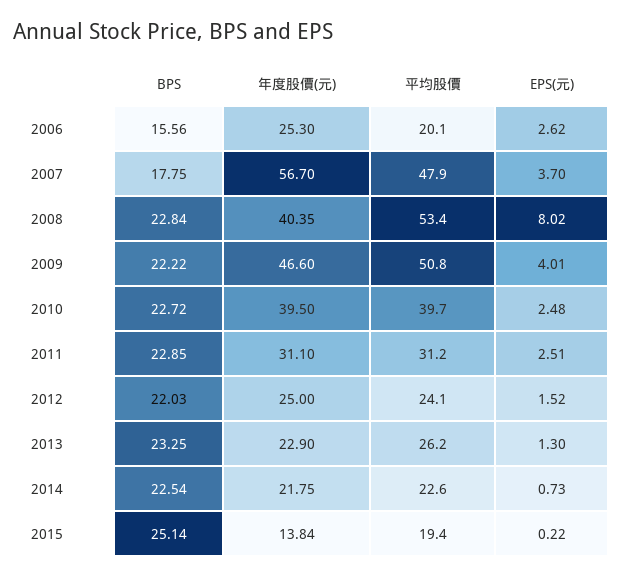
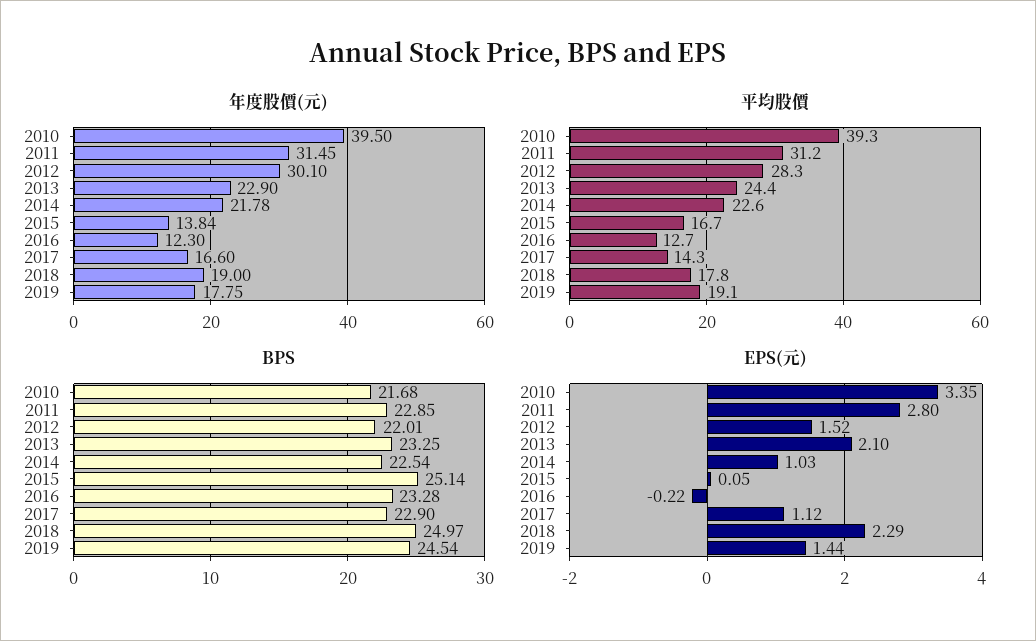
BPS, 2006: 15.56 -> none
年度股價(元), 2006: 25.3 -> none
平均股價, 2006: 20.1 -> none
EPS(元), 2006: 2.62 -> none
BPS, 2007: 17.75 -> none
年度股價(元), 2007: 56.7 -> none
平均股價, 2007: 47.9 -> none
EPS(元), 2007: 3.7 -> none
BPS, 2008: 22.84 -> none
年度股價(元), 2008: 40.35 -> none
平均股價, 2008: 53.4 -> none
EPS(元), 2008: 8.02 -> none
BPS, 2009: 22.22 -> none
年度股價(元), 2009: 46.6 -> none
平均股價, 2009: 50.8 -> none
EPS(元), 2009: 4.01 -> none
BPS, 2010: 22.72 -> 21.68
平均股價, 2010: 39.7 -> 39.3
EPS(元), 2010: 2.48 -> 3.35
年度股價(元), 2011: 31.1 -> 31.45
EPS(元), 2011: 2.51 -> 2.8
BPS, 2012: 22.03 -> 22.01
年度股價(元), 2012: 25 -> 30.1
平均股價, 2012: 24.1 -> 28.3
平均股價, 2013: 26.2 -> 24.4
EPS(元), 2013: 1.3 -> 2.1
年度股價(元), 2014: 21.75 -> 21.78
EPS(元), 2014: 0.73 -> 1.03
平均股價, 2015: 19.4 -> 16.7
EPS(元), 2015: 0.22 -> 0.05
年度股價(元), 2016: none -> 12.3
年度股價(元), 2017: none -> 16.6
年度股價(元), 2018: none -> 19
年度股價(元), 2019: none -> 17.75
平均股價, 2016: none -> 12.7
平均股價, 2017: none -> 14.3
平均股價, 2018: none -> 17.8
平均股價, 2019: none -> 19.1
BPS, 2016: none -> 23.28
BPS, 2017: none -> 22.9
BPS, 2018: none -> 24.97
BPS, 2019: none -> 24.54
EPS(元), 2016: none -> -0.22
EPS(元), 2017: none -> 1.12
EPS(元), 2018: none -> 2.29
EPS(元), 2019: none -> 1.44

